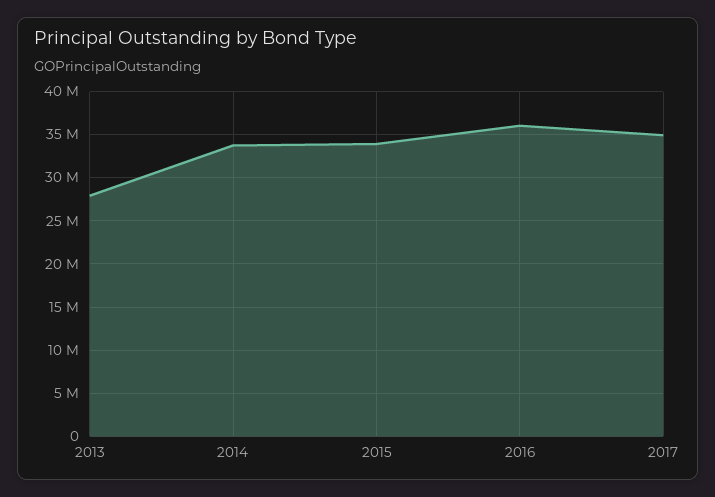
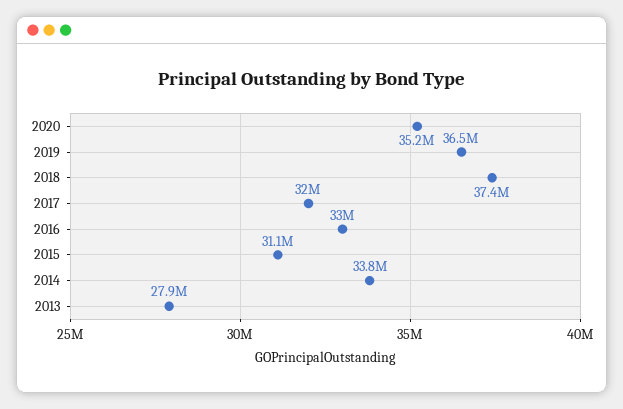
2015: 34000000 -> 31100000
2016: 36000000 -> 33000000
2017: 35000000 -> 32000000
2020: none -> 35200000
2019: none -> 36500000
2018: none -> 37400000

